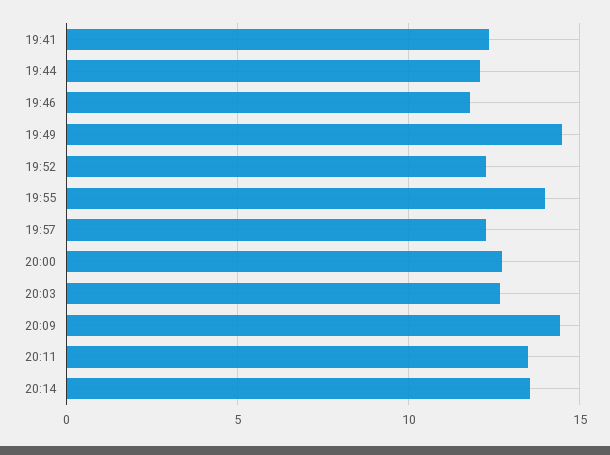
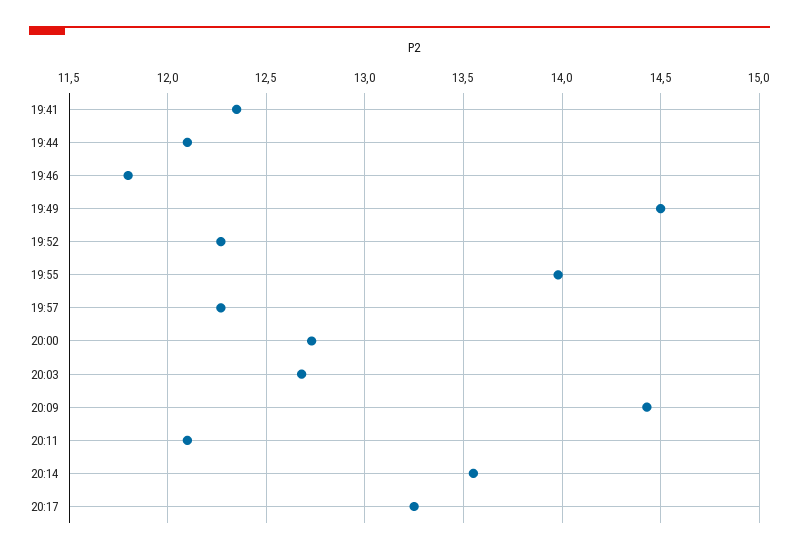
20:11: 13.5 -> 12.1
20:17: none -> 13.25

